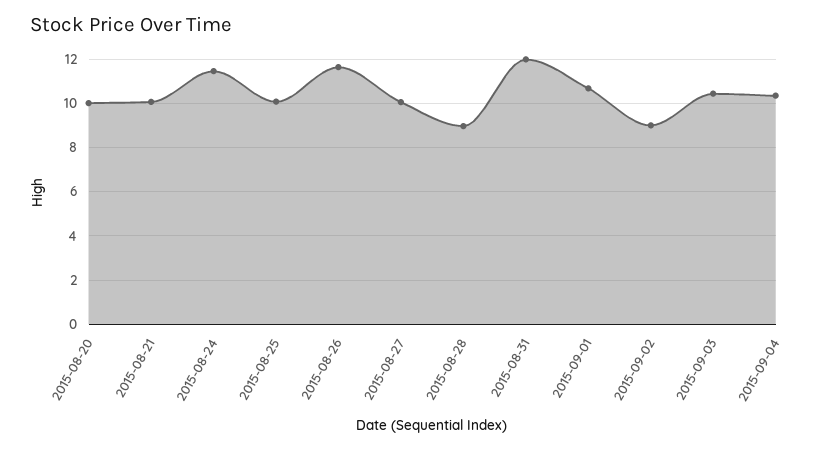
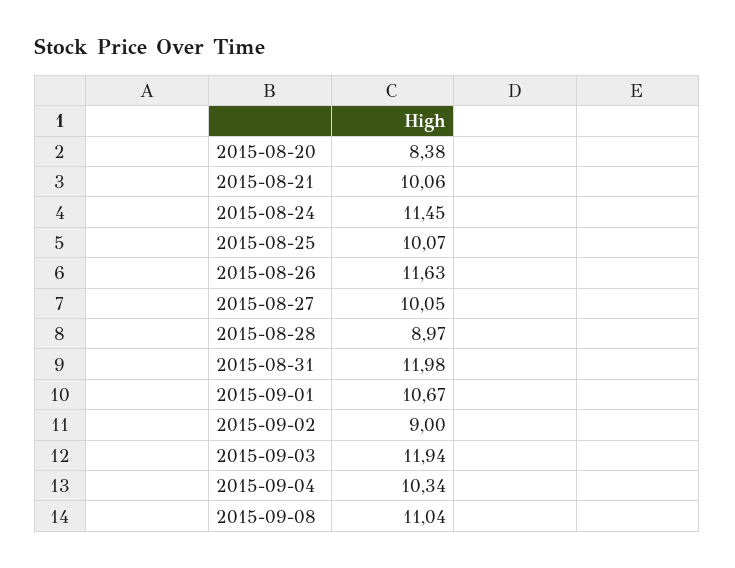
2015-08-20: 10 -> 8.38
2015-09-03: 10.5 -> 11.94
2015-09-08: none -> 11.04

